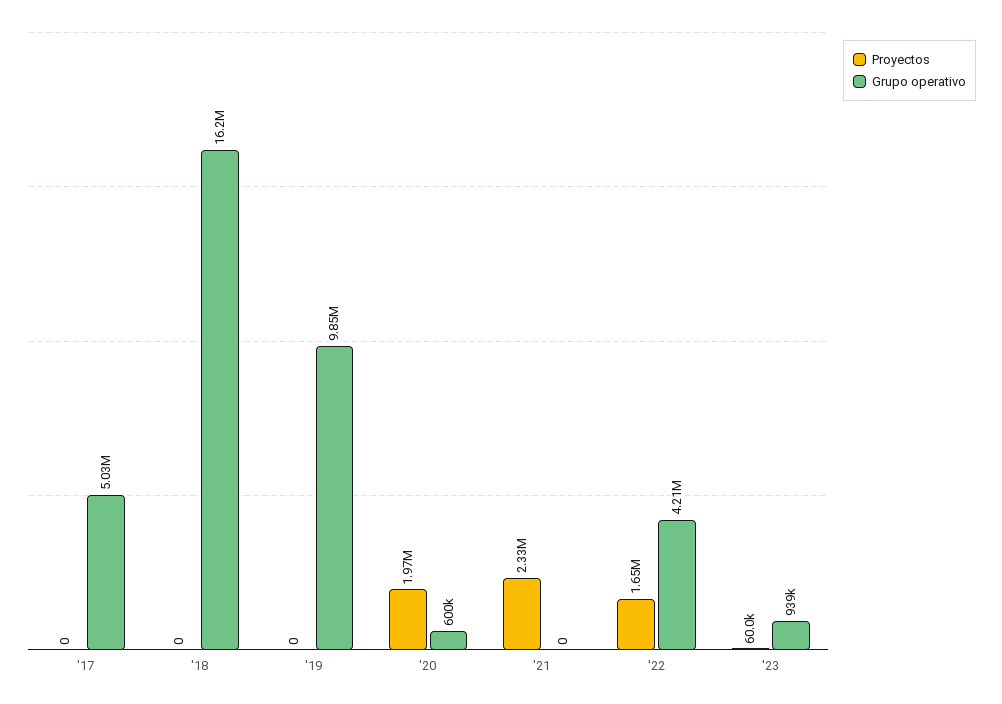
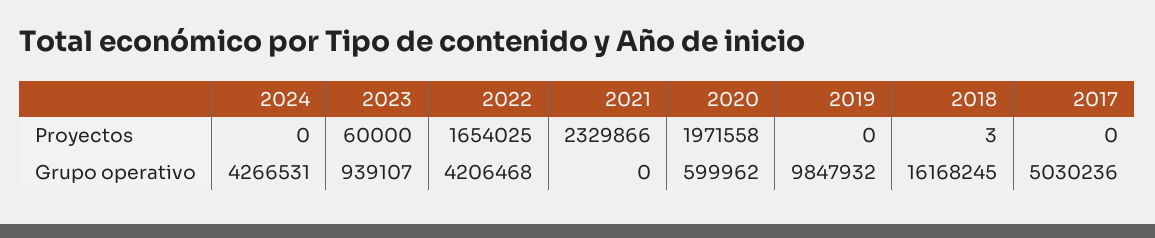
Proyectos, '18: 0 -> 3
Proyectos, 2024: none -> 0
Grupo operativo, 2024: none -> 4266531

